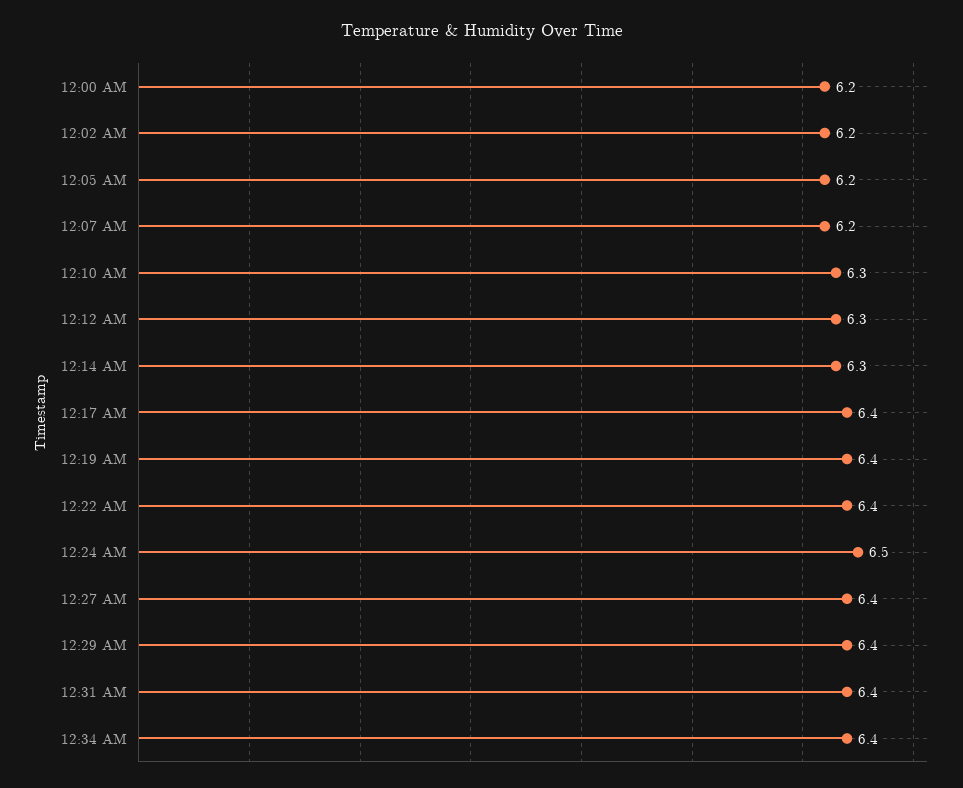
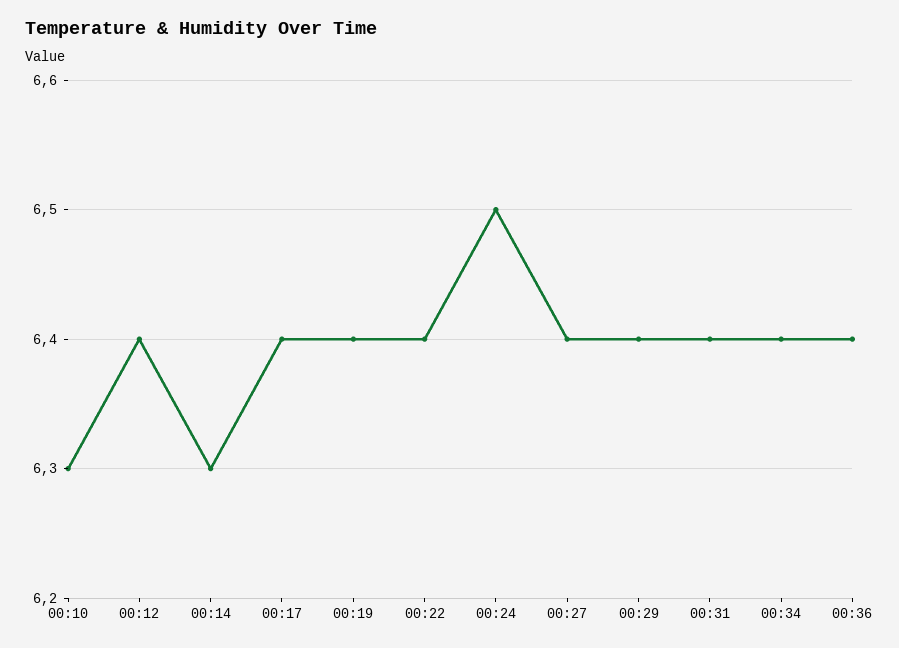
12:00 AM: 6.2 -> none
12:02 AM: 6.2 -> none
12:05 AM: 6.2 -> none
12:07 AM: 6.2 -> none
12:12 AM: 6.3 -> 6.4
00:36: none -> 6.4

